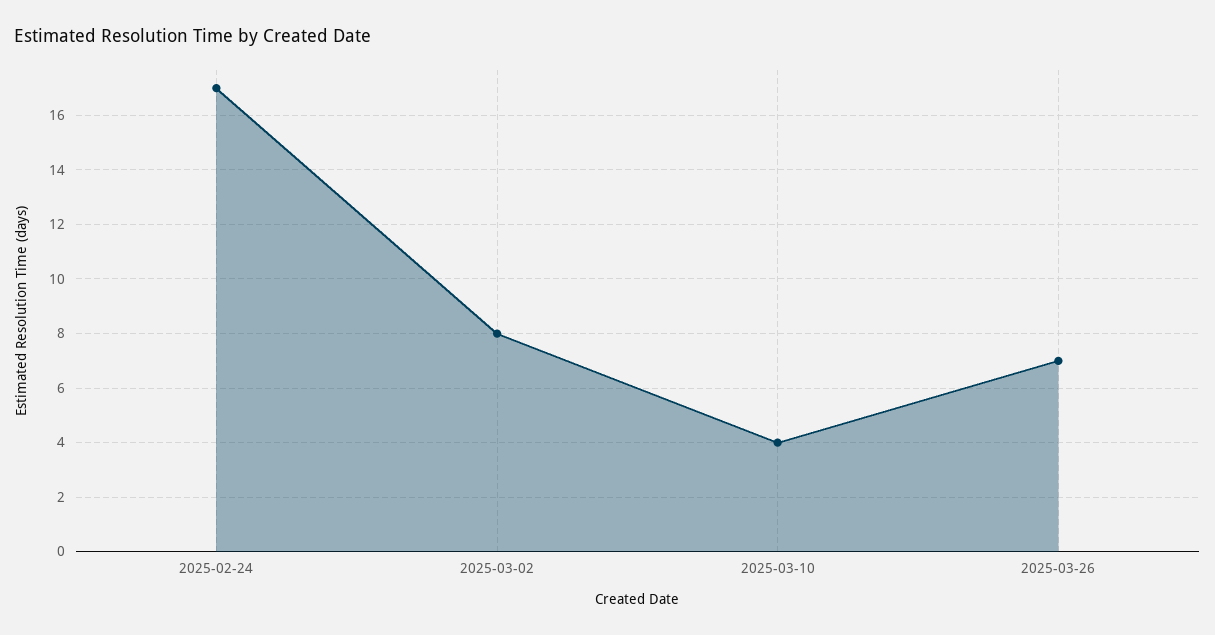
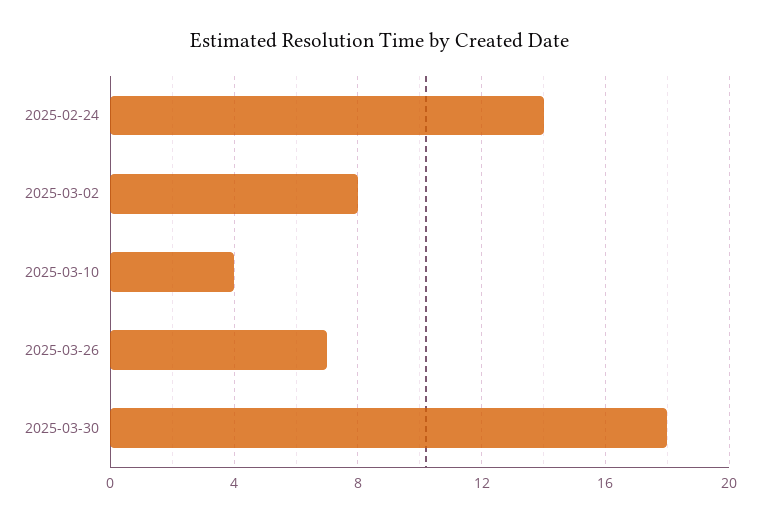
2025-02-24: 17 -> 14
2025-03-30: none -> 18

